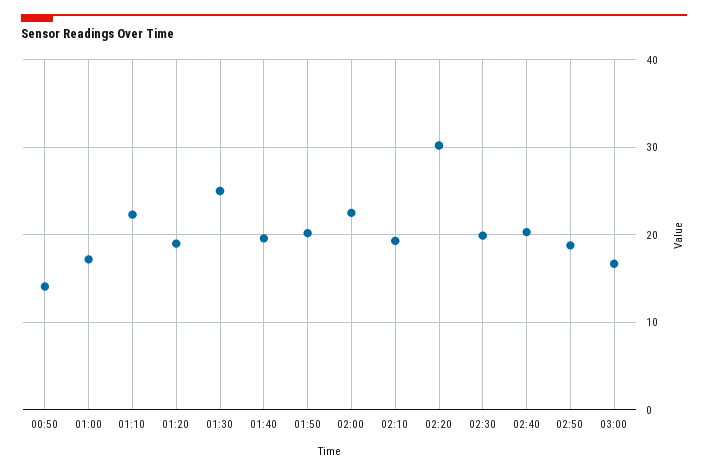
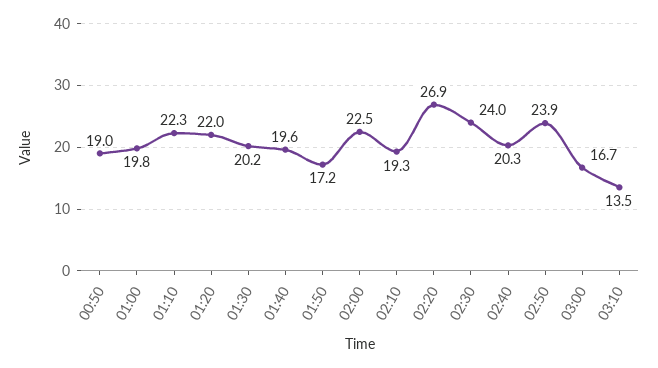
00:50: 14 -> 19
01:00: 17 -> 19.8
01:20: 19 -> 22
01:30: 25 -> 20.2
01:50: 20 -> 17.2
02:20: 30 -> 26.9
02:30: 20 -> 24
02:50: 19 -> 23.9
03:10: none -> 13.5

